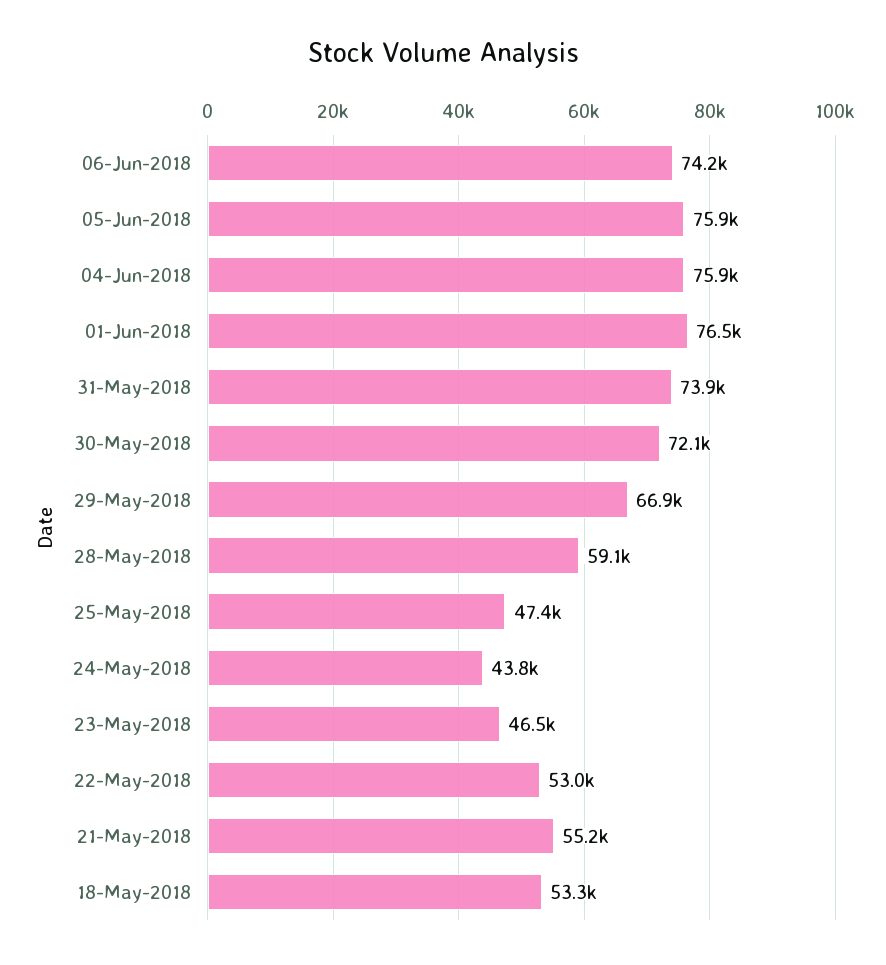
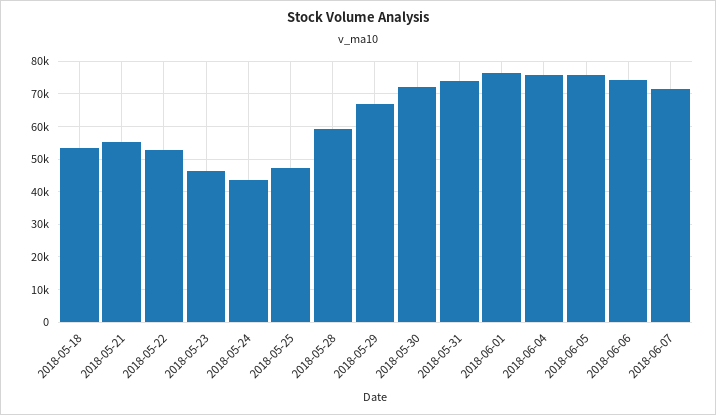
2018-06-07: none -> 72000

